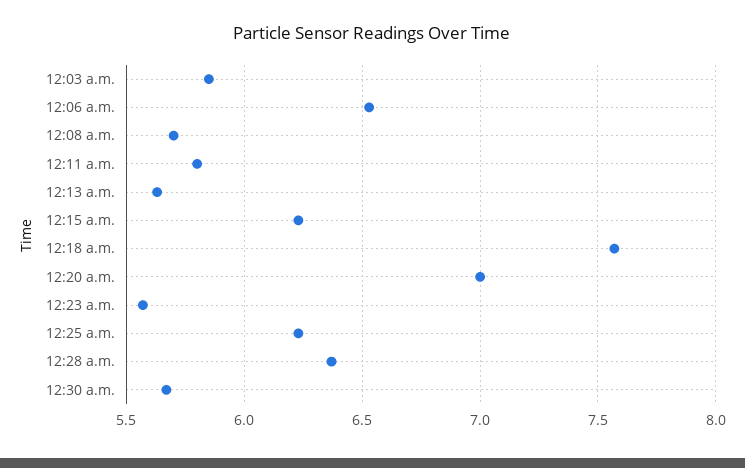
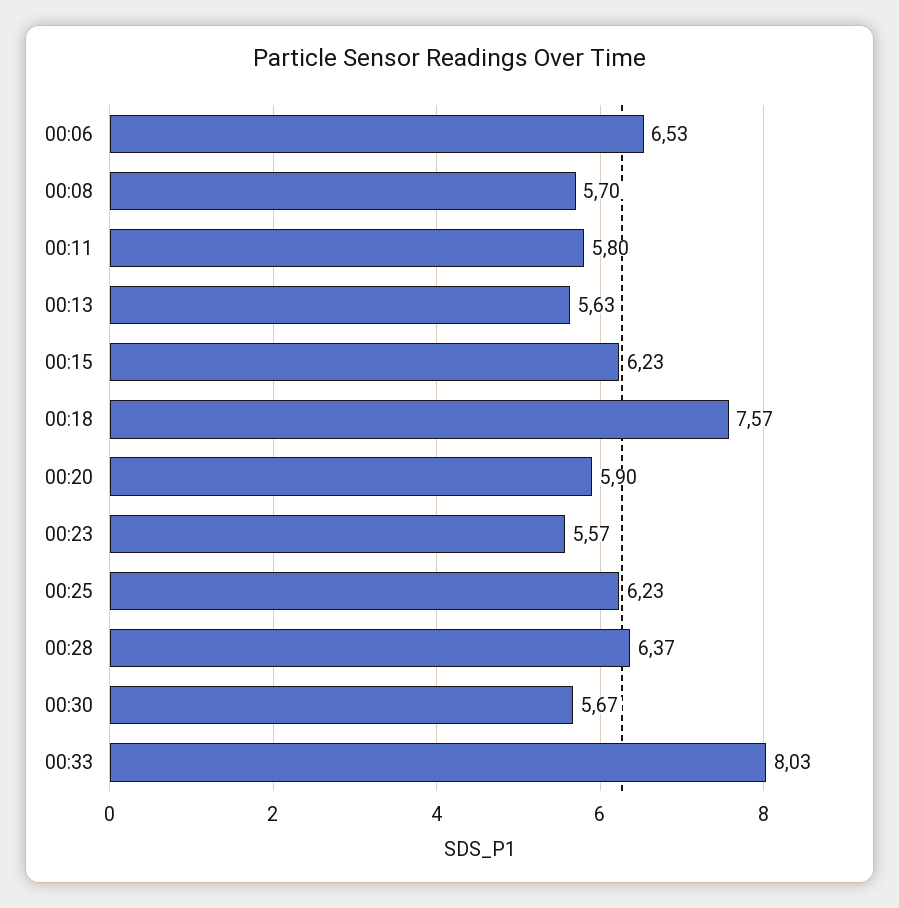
12:03 a.m.: 5.85 -> none
12:20 a.m.: 7 -> 5.9
00:33: none -> 8.03

